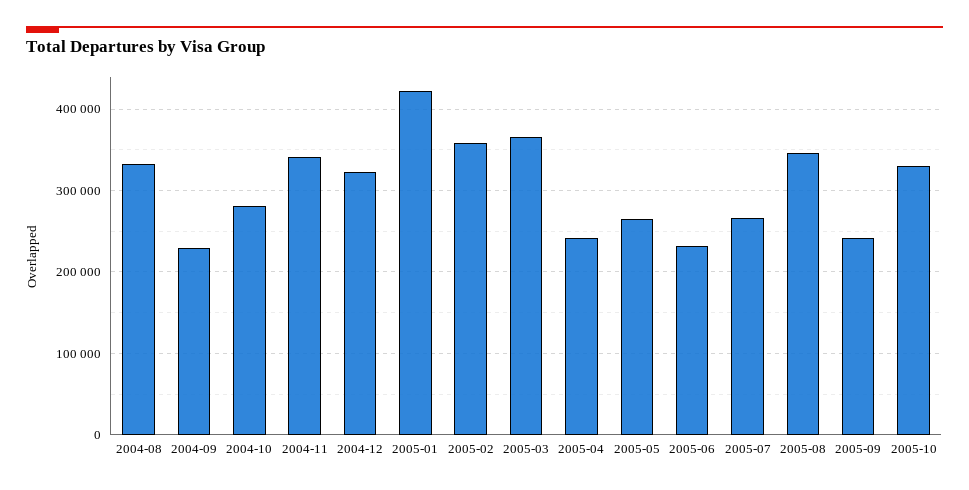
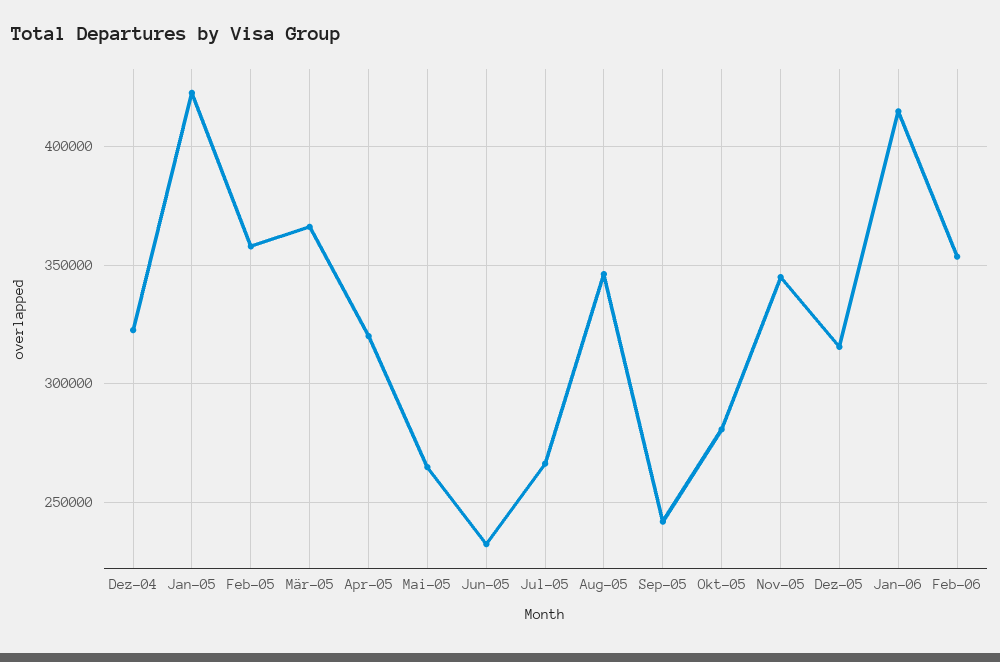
2004-08: 330000 -> none
2004-09: 230000 -> none
2004-10: 280000 -> none
2004-11: 340000 -> none
2005-04: 240000 -> 320000
2005-10: 330000 -> 280000
Nov-05: none -> 345000
Dez-05: none -> 315000
Jan-06: none -> 415000
Feb-06: none -> 355000

